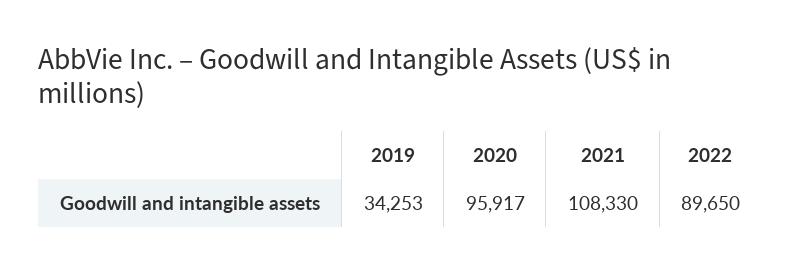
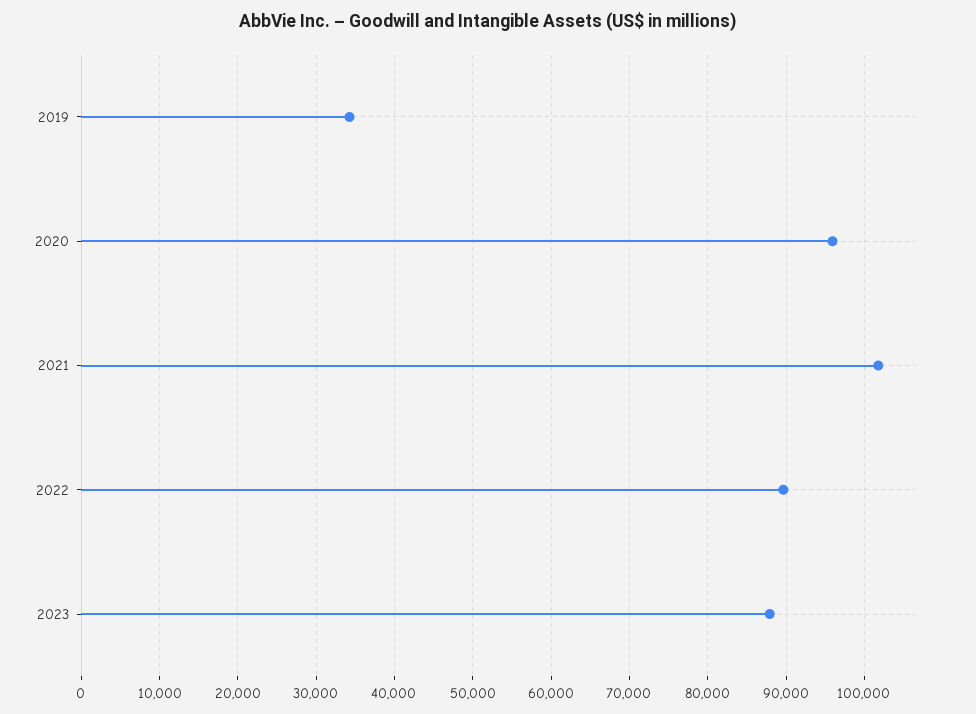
2021: 108330 -> 102000
2023: none -> 88000

